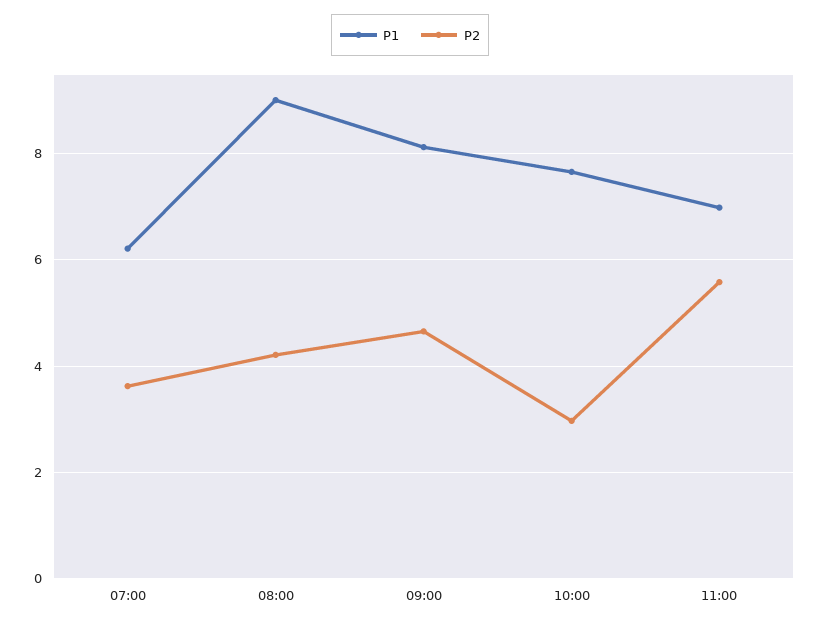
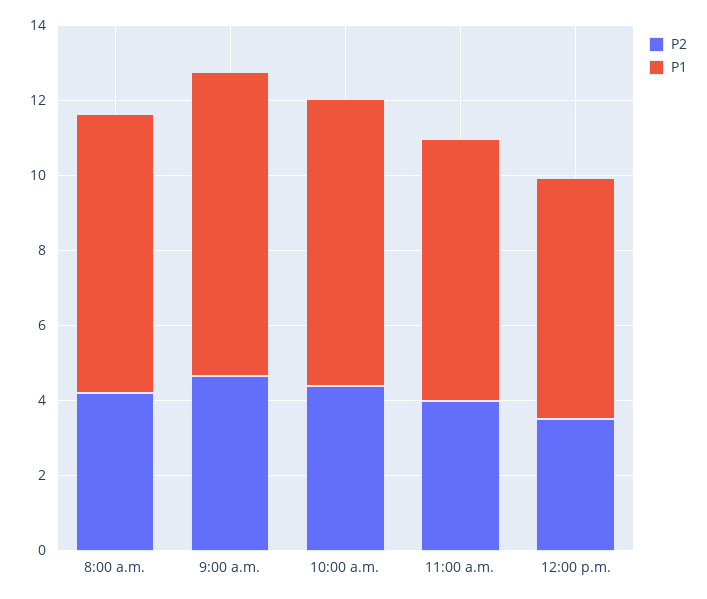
P1, 07:00: 6.2 -> none
P2, 07:00: 3.6 -> none
P1, 08:00: 9 -> 7.5
P2, 10:00: 3 -> 4.5
P2, 11:00: 5.6 -> 4
P2, 12:00 p.m.: none -> 3.5
P1, 12:00 p.m.: none -> 6.5

